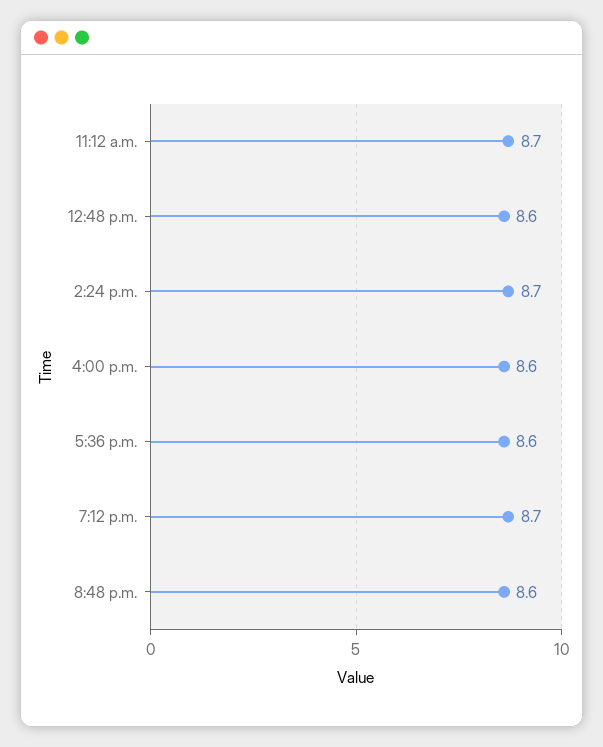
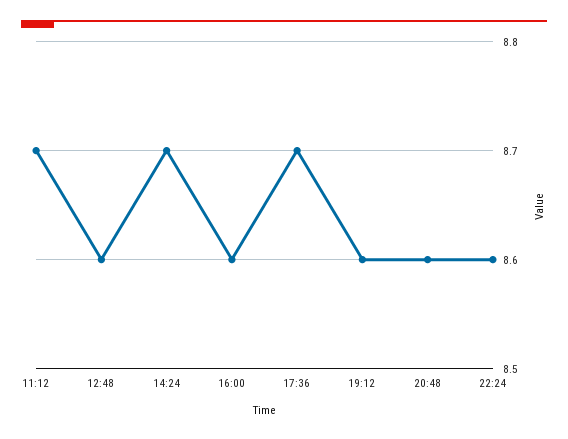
5:36 p.m.: 8.6 -> 8.7
7:12 p.m.: 8.7 -> 8.6
22:24: none -> 8.6

